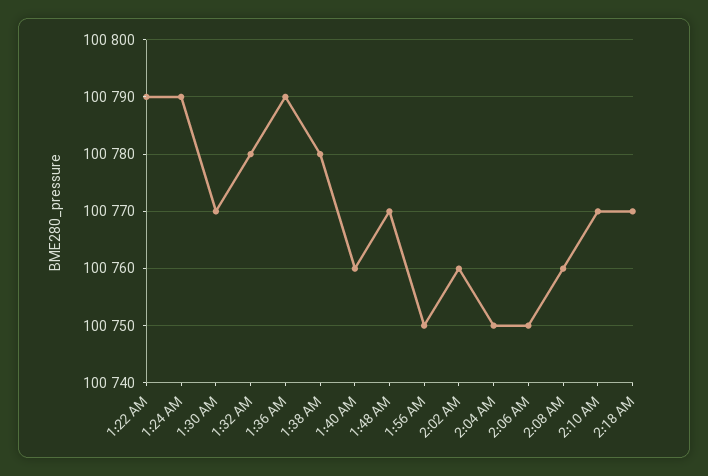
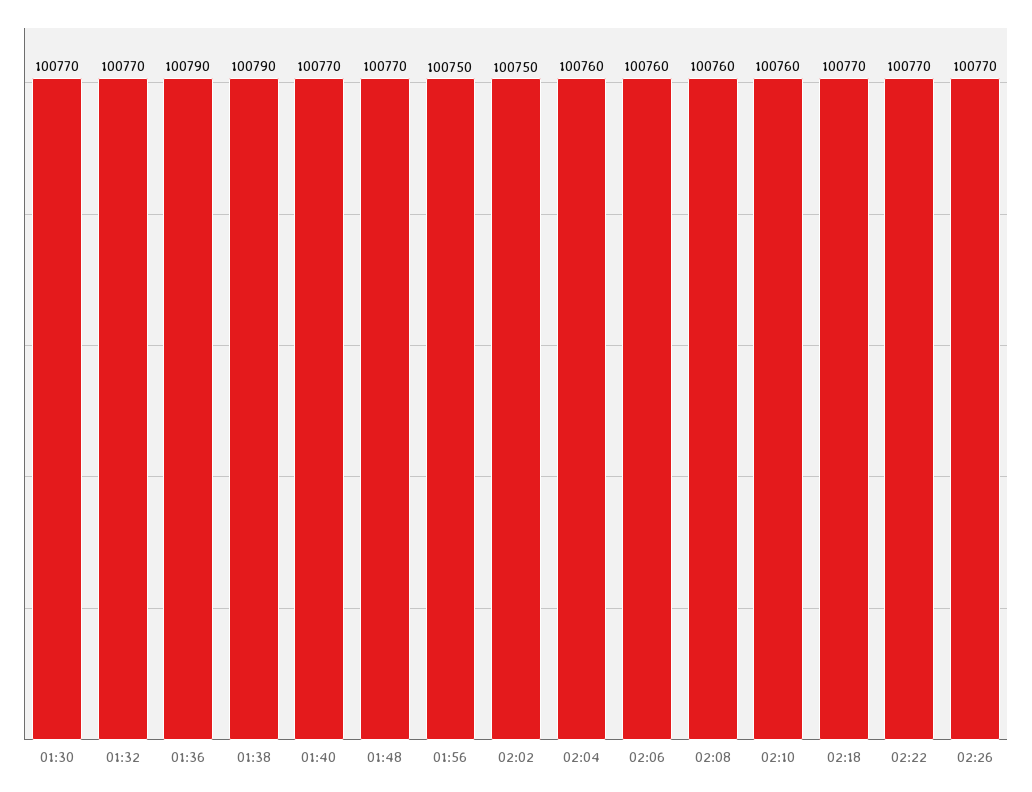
1:22 AM: 100790 -> none
1:24 AM: 100790 -> none
1:32 AM: 100780 -> 100770
1:38 AM: 100780 -> 100790
1:40 AM: 100760 -> 100770
2:02 AM: 100760 -> 100750
2:04 AM: 100750 -> 100760
2:06 AM: 100750 -> 100760
2:10 AM: 100770 -> 100760
02:22: none -> 100770
02:26: none -> 100770

